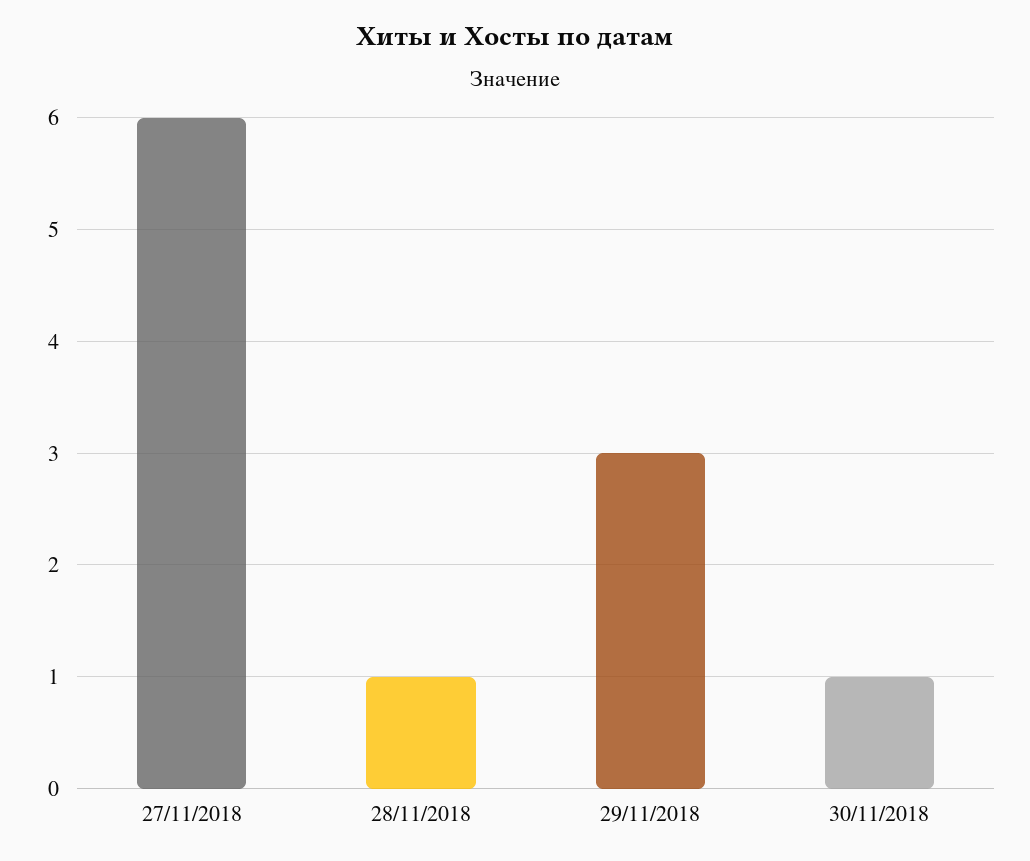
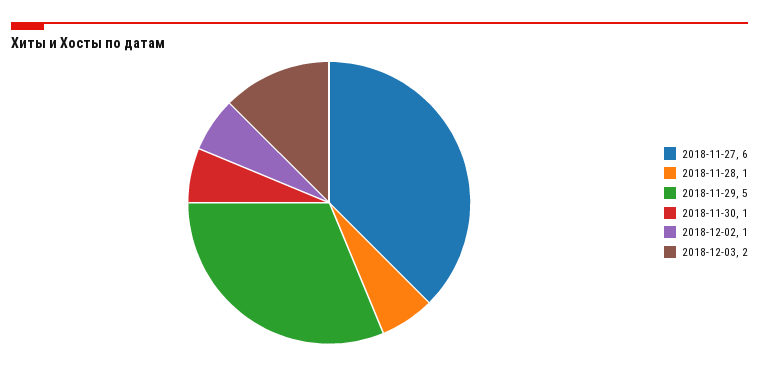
29/11/2018: 3 -> 5
2018-12-02: none -> 1
2018-12-03: none -> 2

